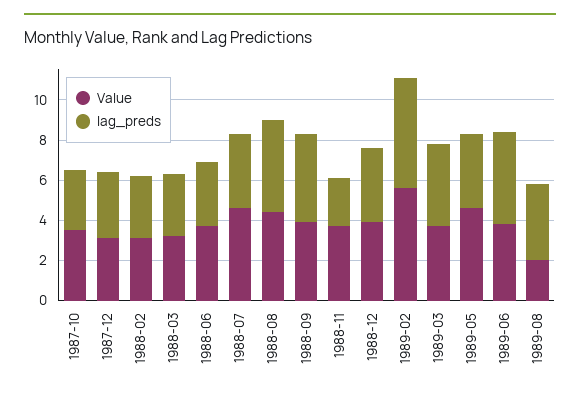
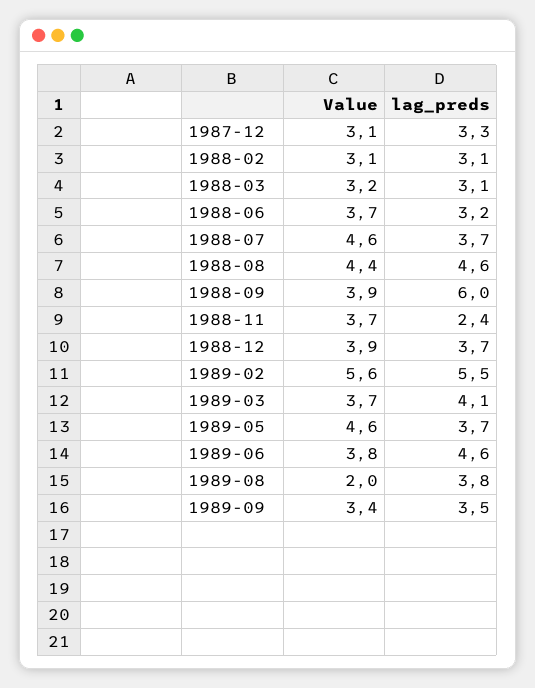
Value, 1987-10: 3.5 -> none
lag_preds, 1987-10: 3 -> none
lag_preds, 1988-09: 4.5 -> 6
Value, 1989-09: none -> 3.4
lag_preds, 1989-09: none -> 3.5

